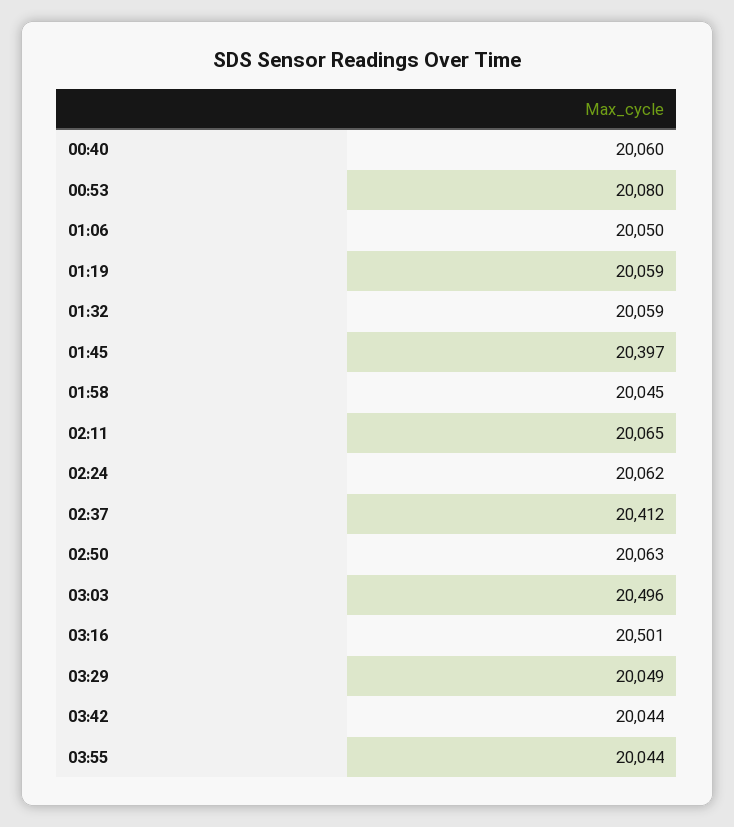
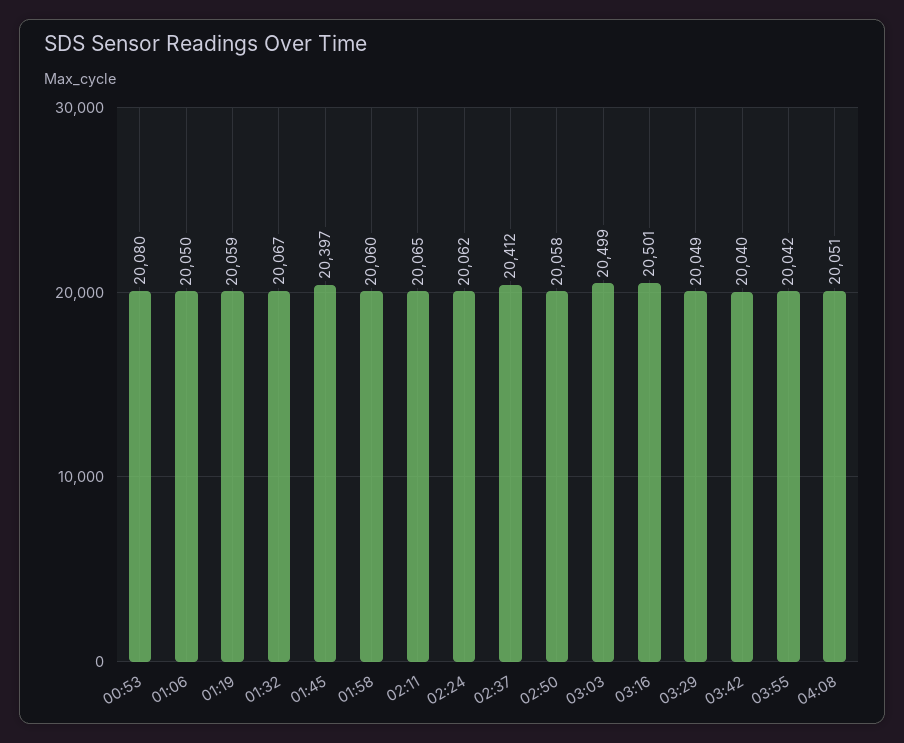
00:40: 20060 -> none
01:32: 20059 -> 20067
01:58: 20045 -> 20060
02:50: 20063 -> 20058
03:03: 20496 -> 20499
03:42: 20044 -> 20040
03:55: 20044 -> 20042
04:08: none -> 20051

